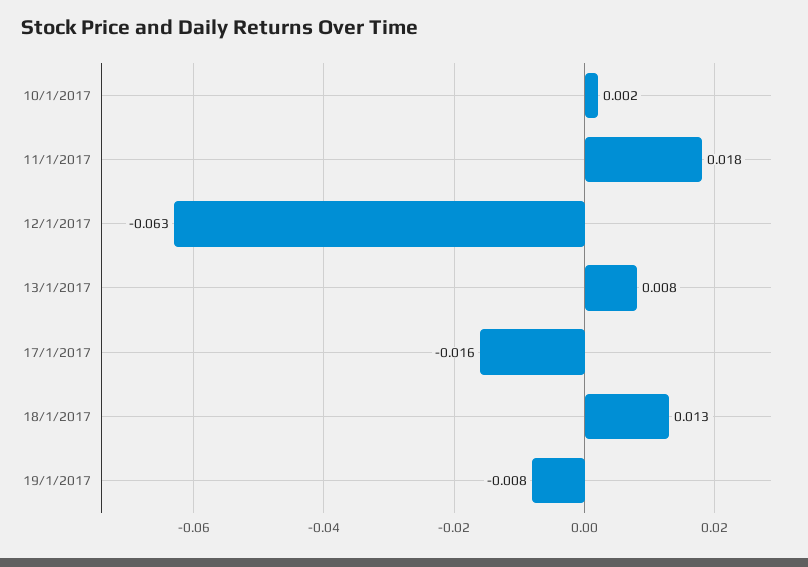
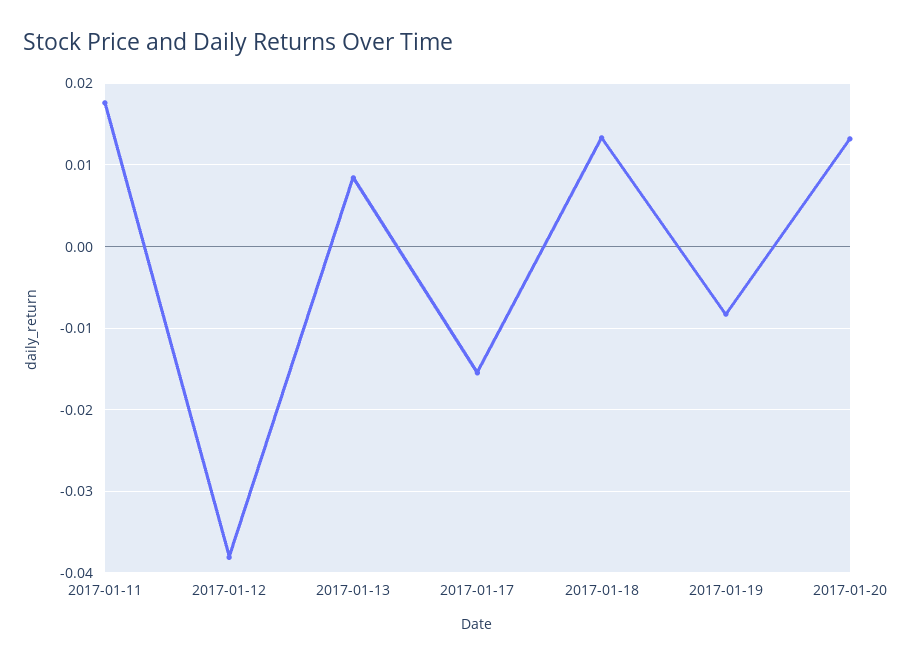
10/1/2017: 0.002 -> none
12/1/2017: -0.063 -> -0.038
2017-01-20: none -> 0.013

